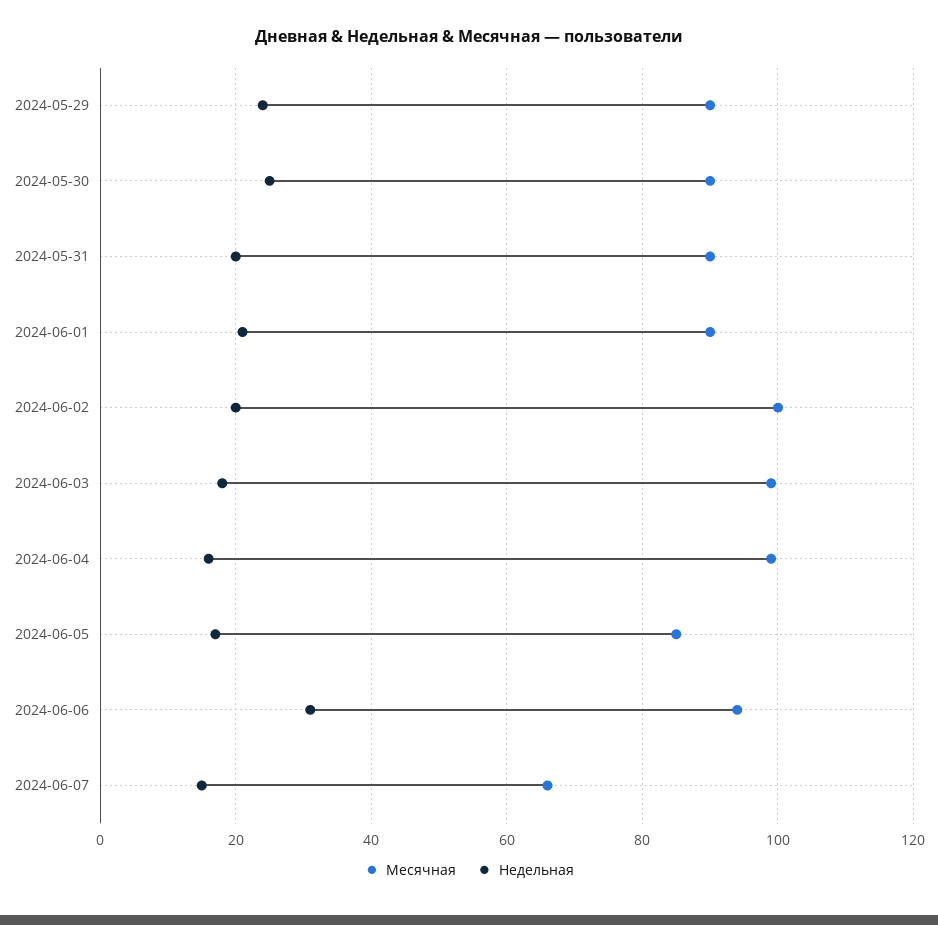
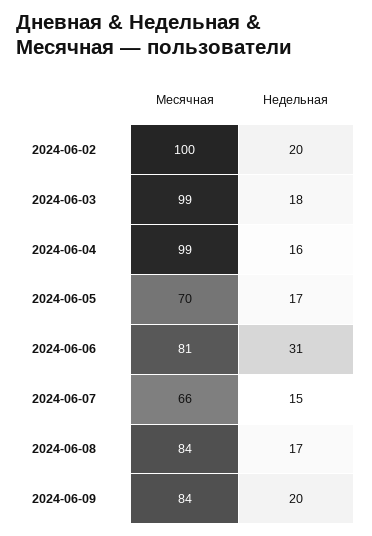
Месячная, 2024-05-29: 90 -> none
Недельная, 2024-05-29: 25 -> none
Месячная, 2024-05-30: 90 -> none
Недельная, 2024-05-30: 25 -> none
Месячная, 2024-05-31: 90 -> none
Недельная, 2024-05-31: 20 -> none
Месячная, 2024-06-01: 90 -> none
Недельная, 2024-06-01: 20 -> none
Месячная, 2024-06-05: 85 -> 70
Месячная, 2024-06-06: 95 -> 81
Месячная, 2024-06-08: none -> 84
Недельная, 2024-06-08: none -> 17
Месячная, 2024-06-09: none -> 84
Недельная, 2024-06-09: none -> 20

